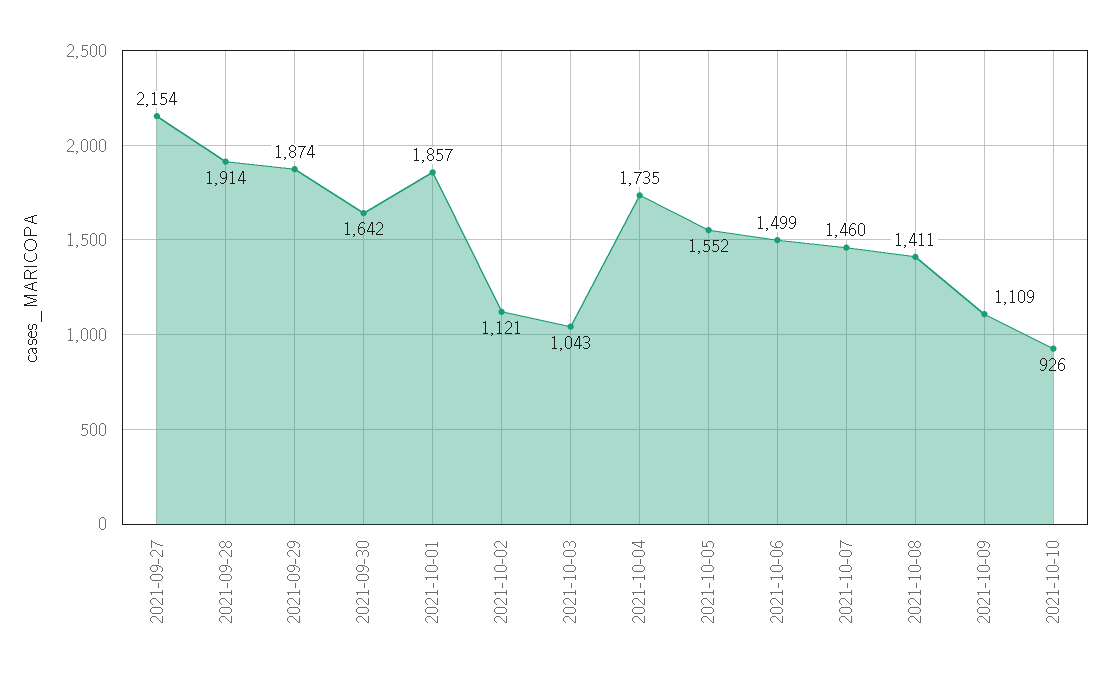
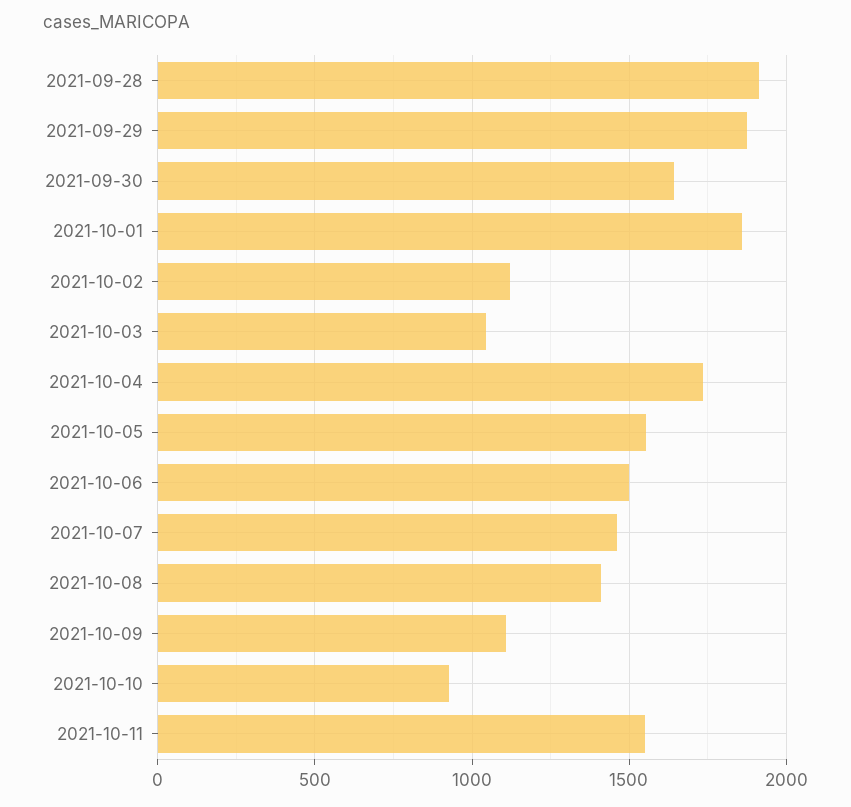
2021-09-27: 2154 -> none
2021-10-11: none -> 1550

